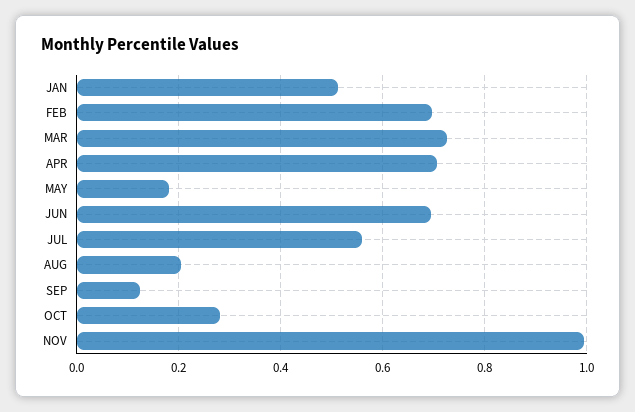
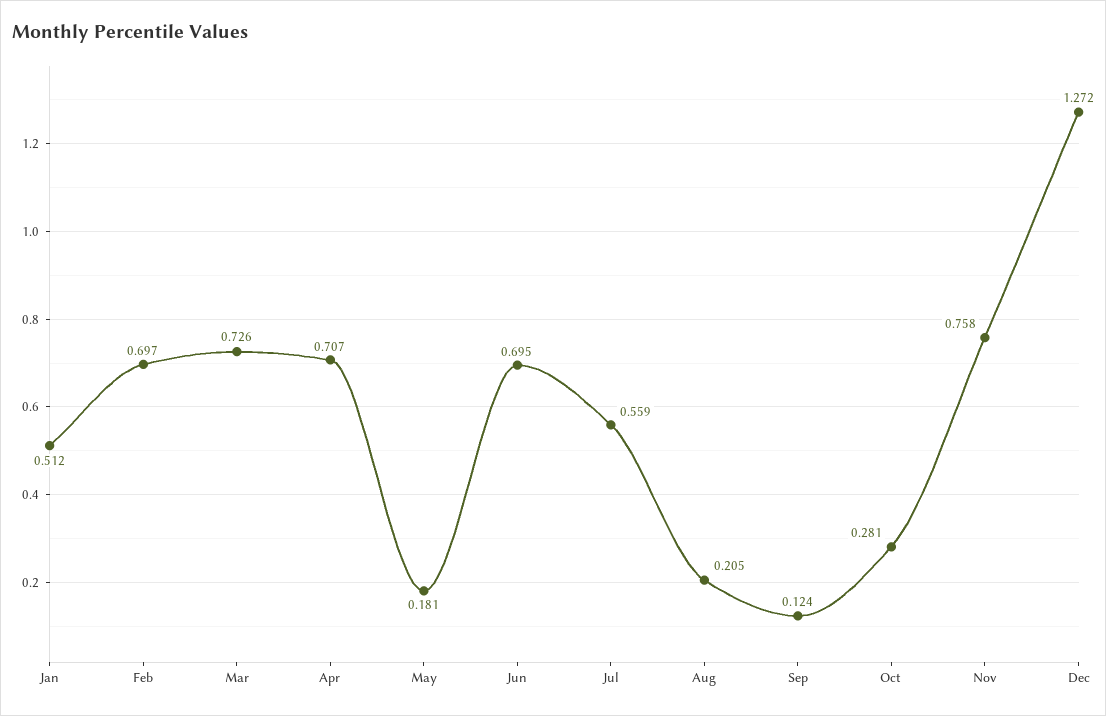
NOV: 1 -> 0.758
Dec: none -> 1.272

